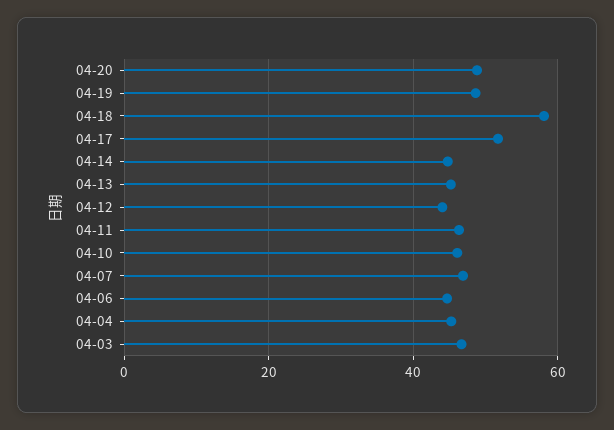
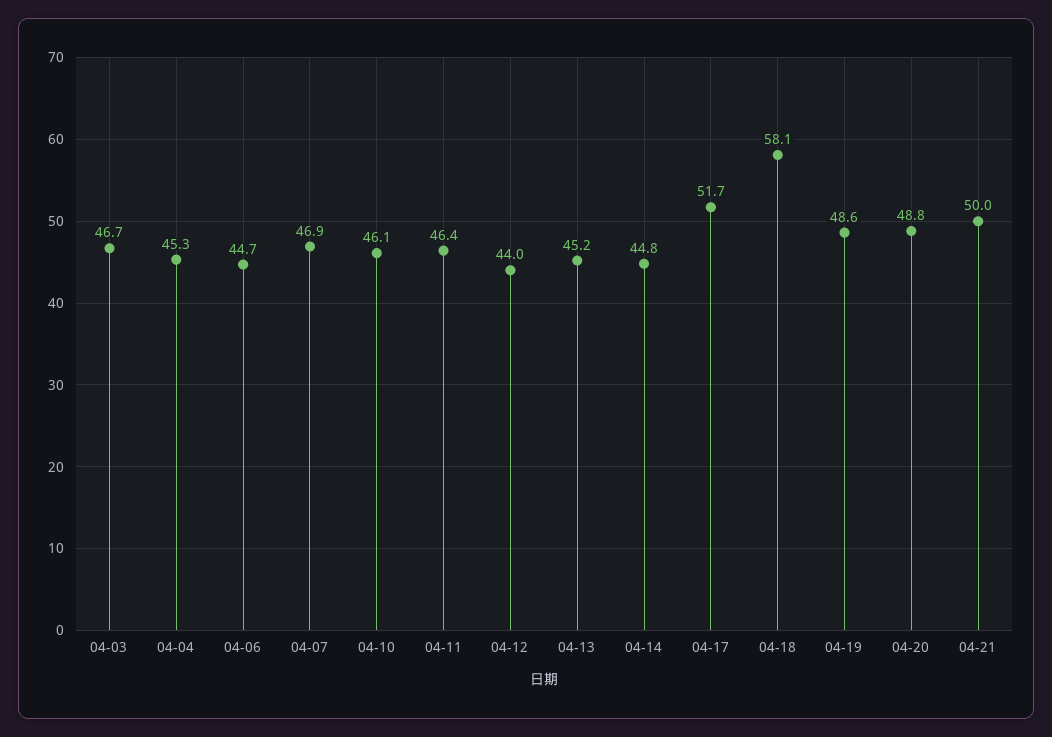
04-21: none -> 50

